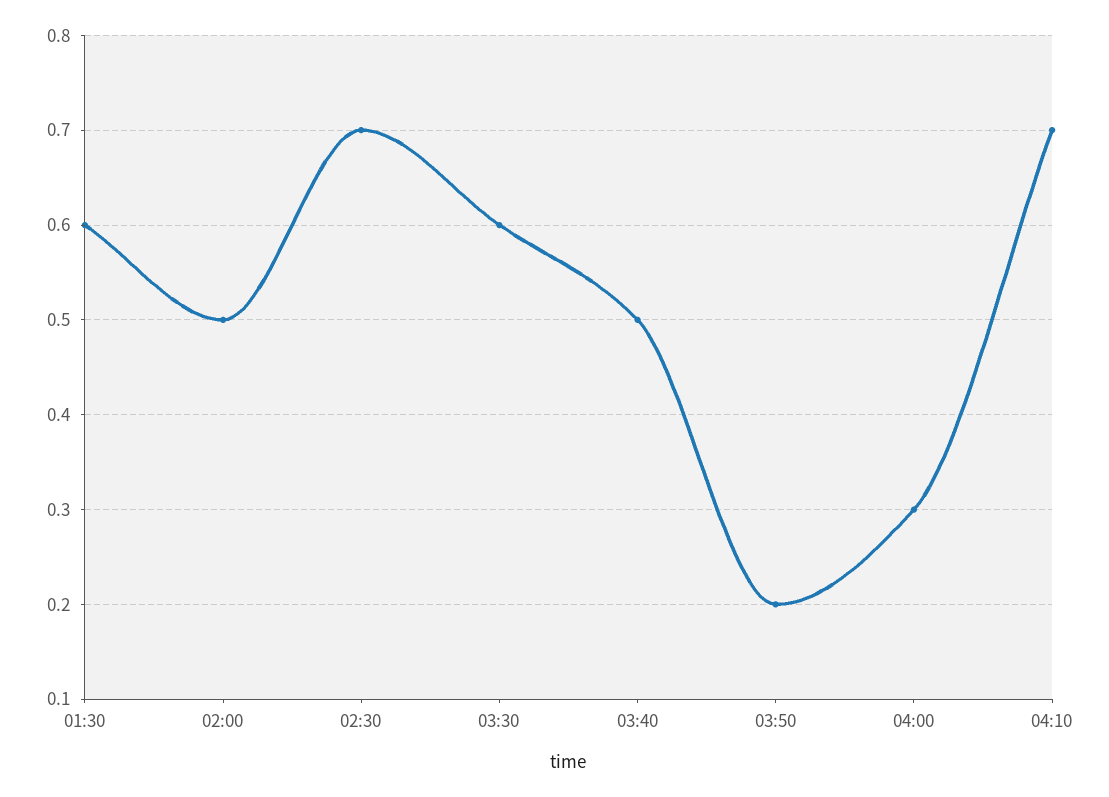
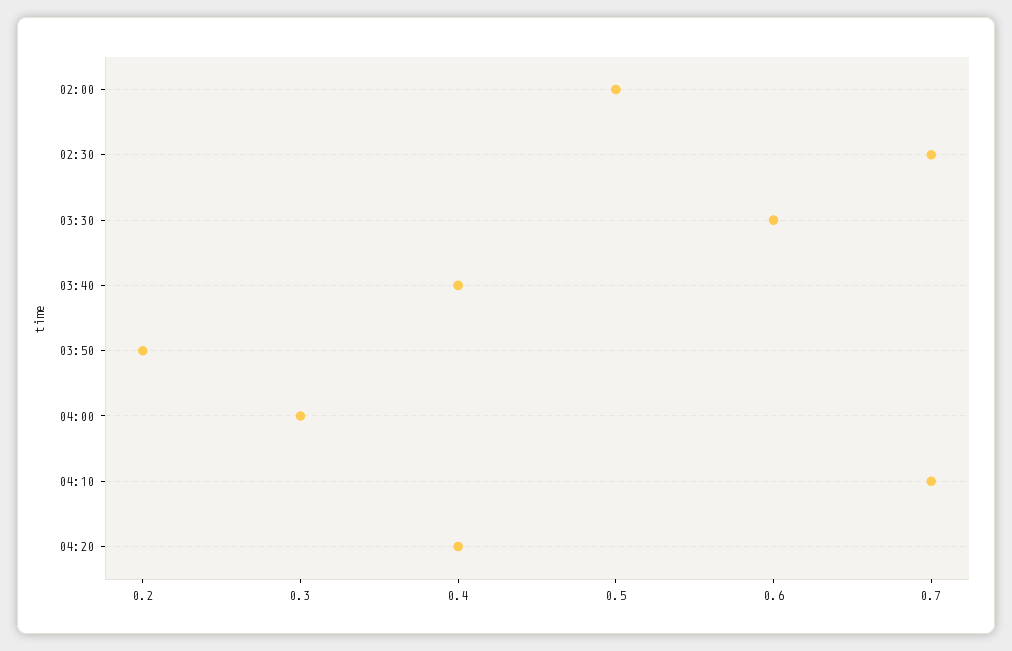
01:30: 0.6 -> none
03:40: 0.5 -> 0.4
04:20: none -> 0.4

